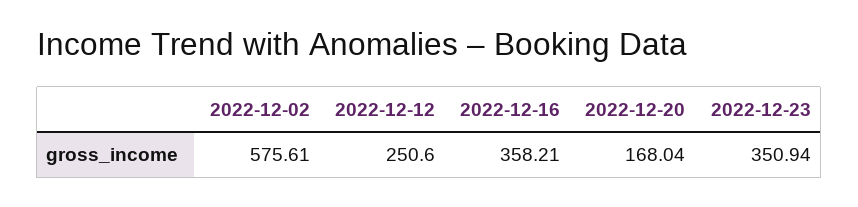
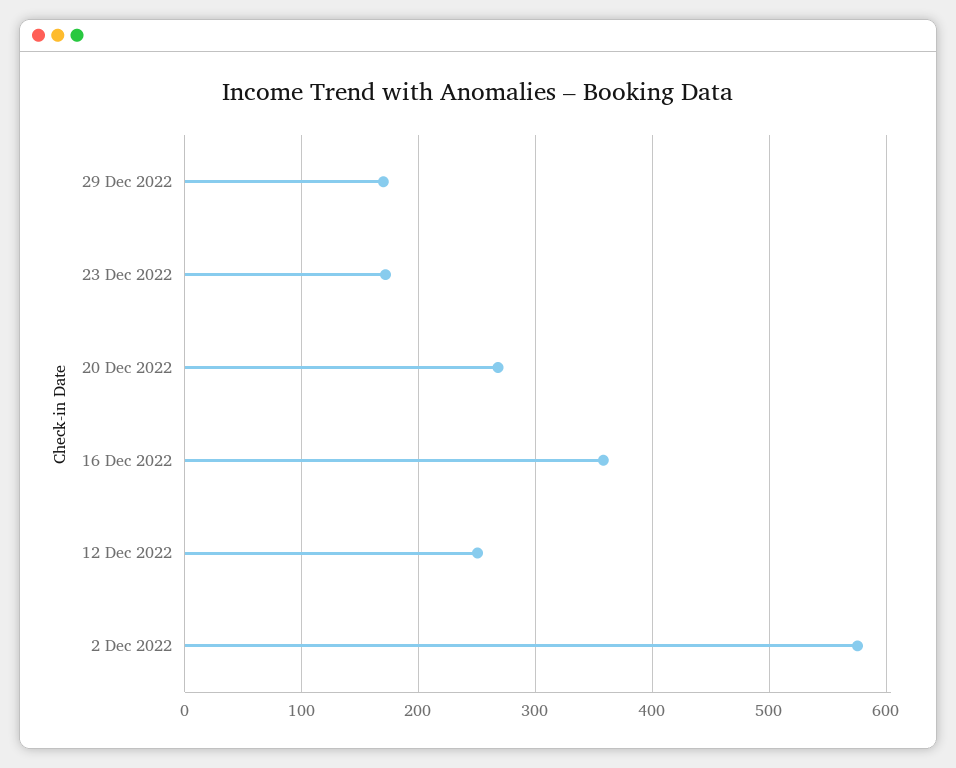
2022-12-20: 168.04 -> 270
2022-12-23: 350.94 -> 170
29 Dec 2022: none -> 170

